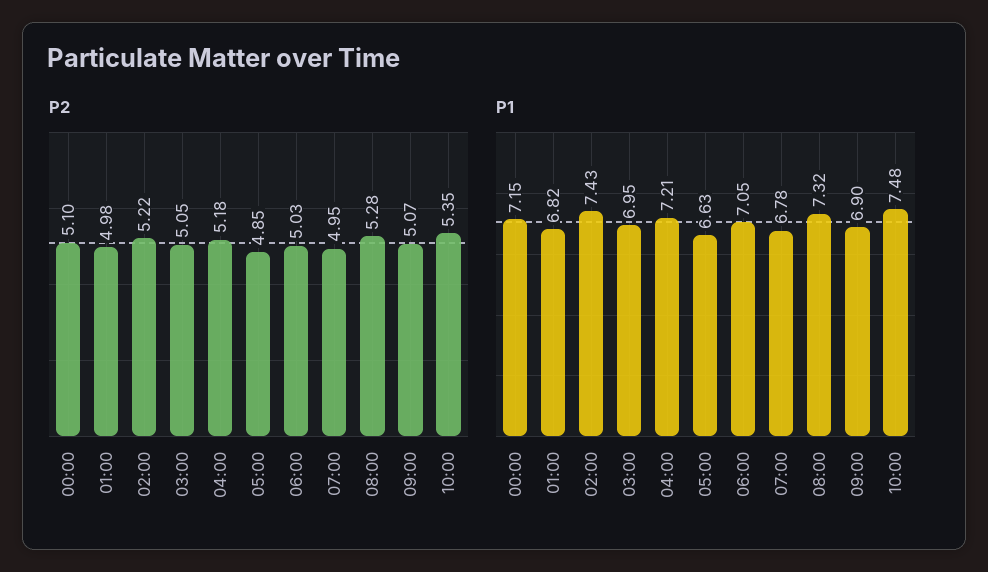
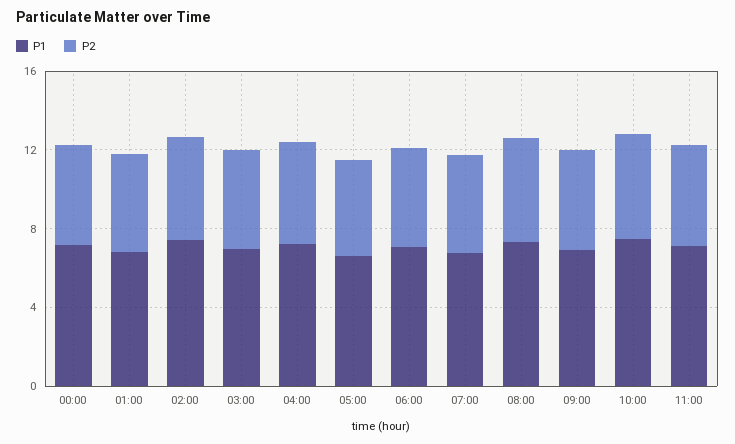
P1, 11:00: none -> 7
P2, 11:00: none -> 5

